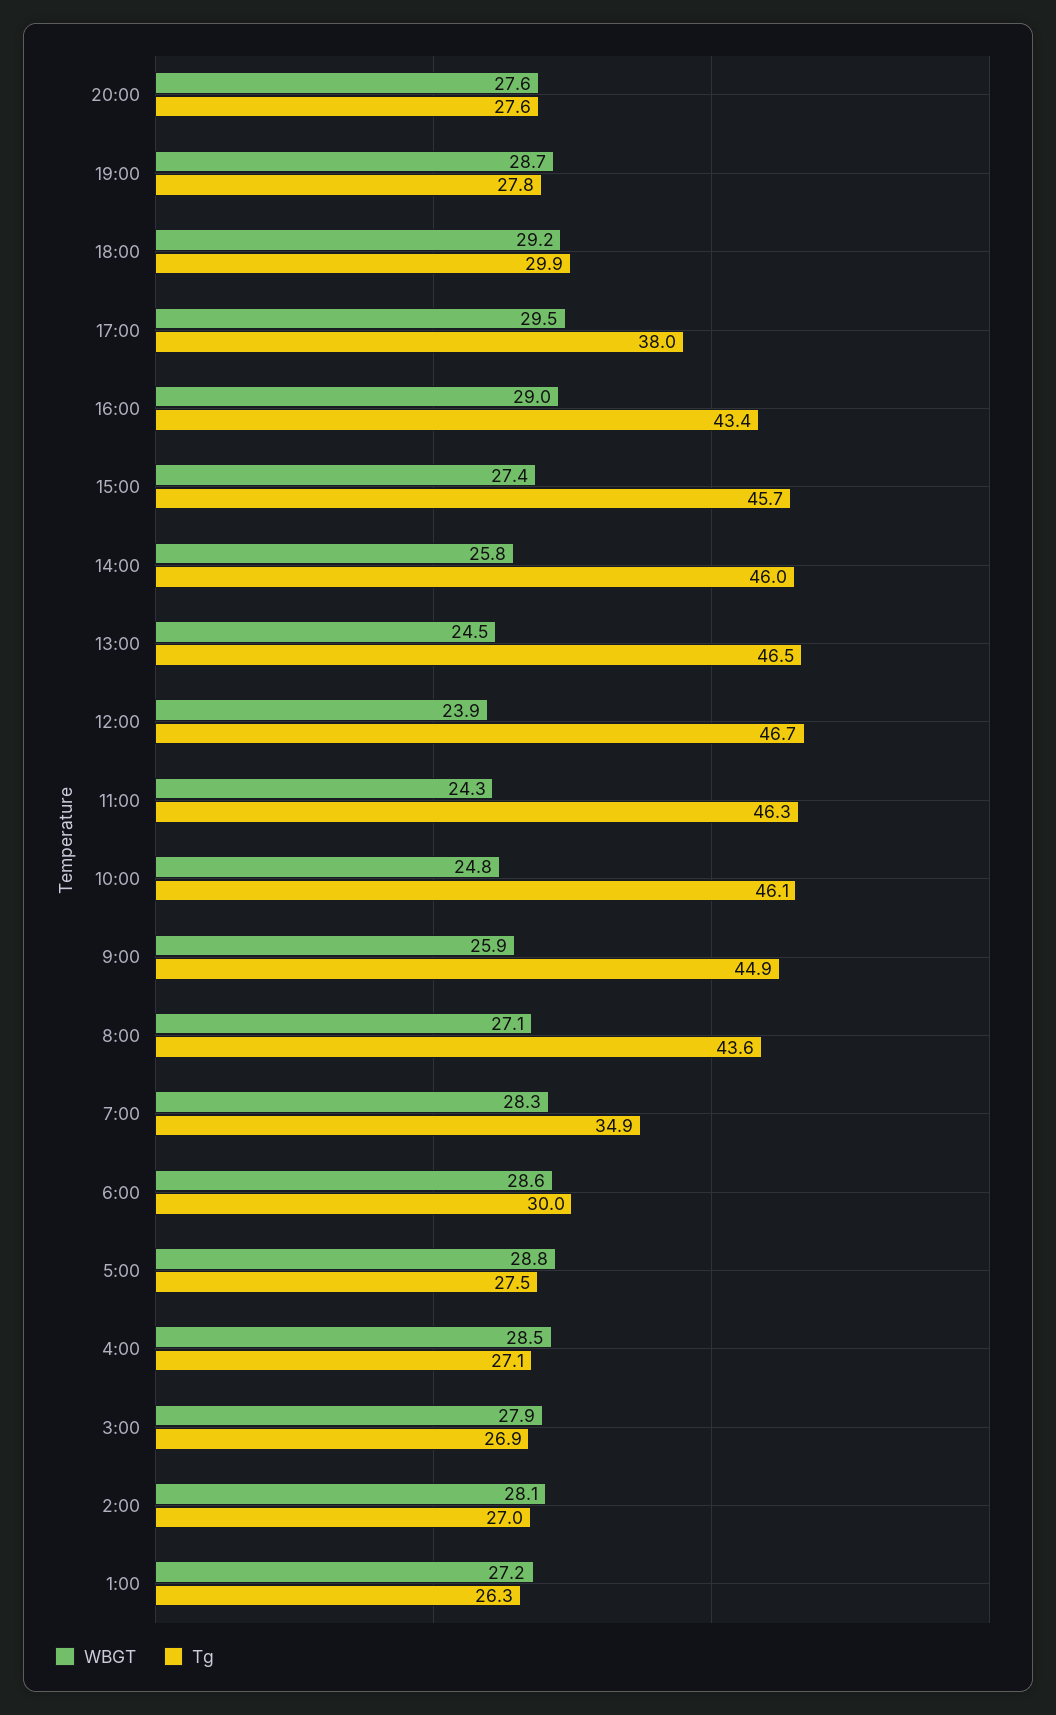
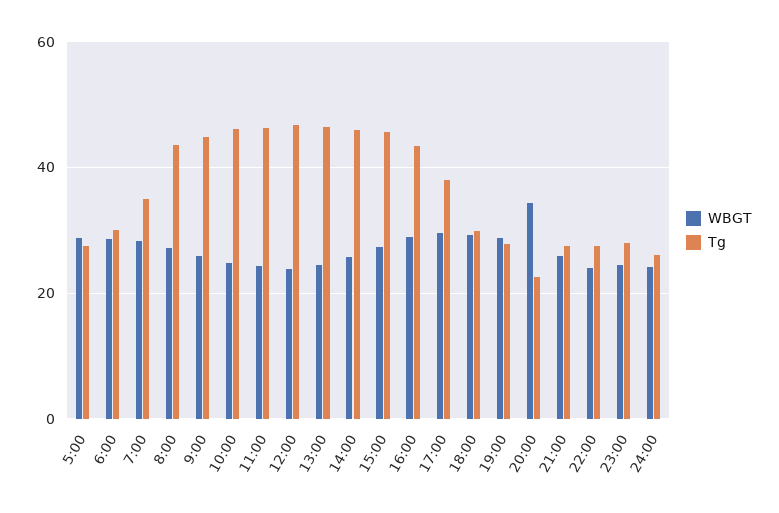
WBGT, 20:00: 27.6 -> 34
Tg, 20:00: 27.6 -> 22
WBGT, 4:00: 28.5 -> none
Tg, 4:00: 27.1 -> none
WBGT, 3:00: 27.9 -> none
Tg, 3:00: 26.9 -> none
WBGT, 2:00: 28.1 -> none
Tg, 2:00: 27 -> none
WBGT, 1:00: 27.2 -> none
Tg, 1:00: 26.3 -> none
WBGT, 21:00: none -> 26
Tg, 21:00: none -> 28
WBGT, 22:00: none -> 24
Tg, 22:00: none -> 28
WBGT, 23:00: none -> 24
Tg, 23:00: none -> 28
WBGT, 24:00: none -> 24
Tg, 24:00: none -> 26

